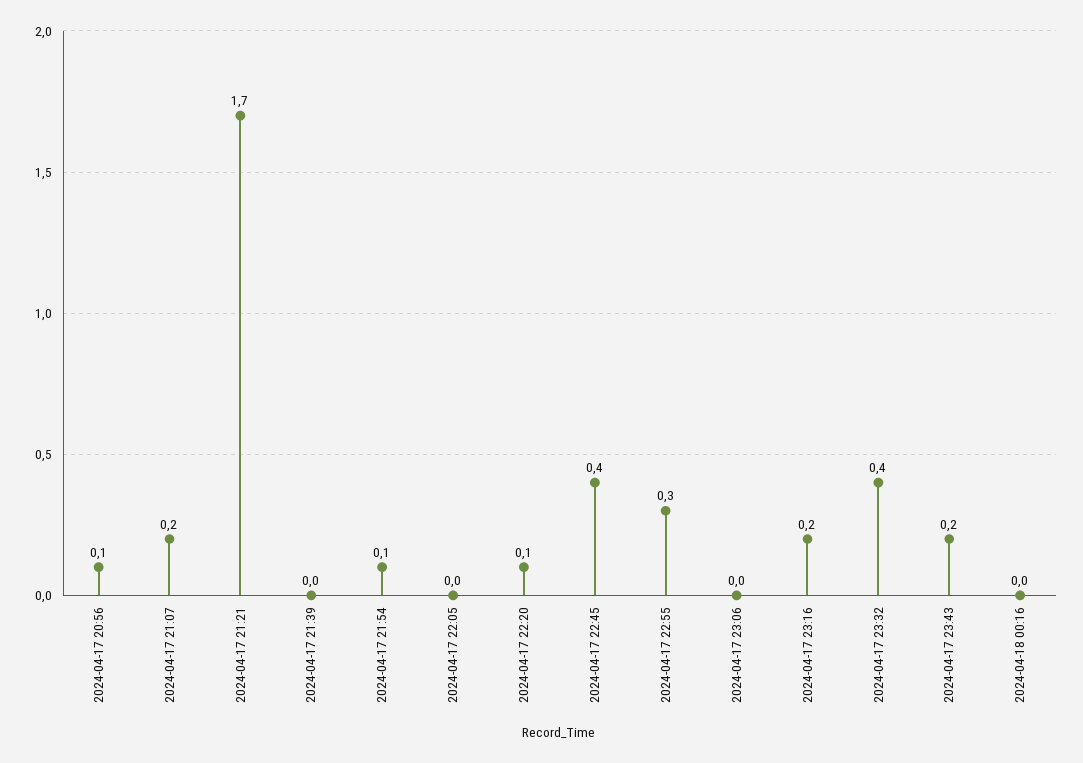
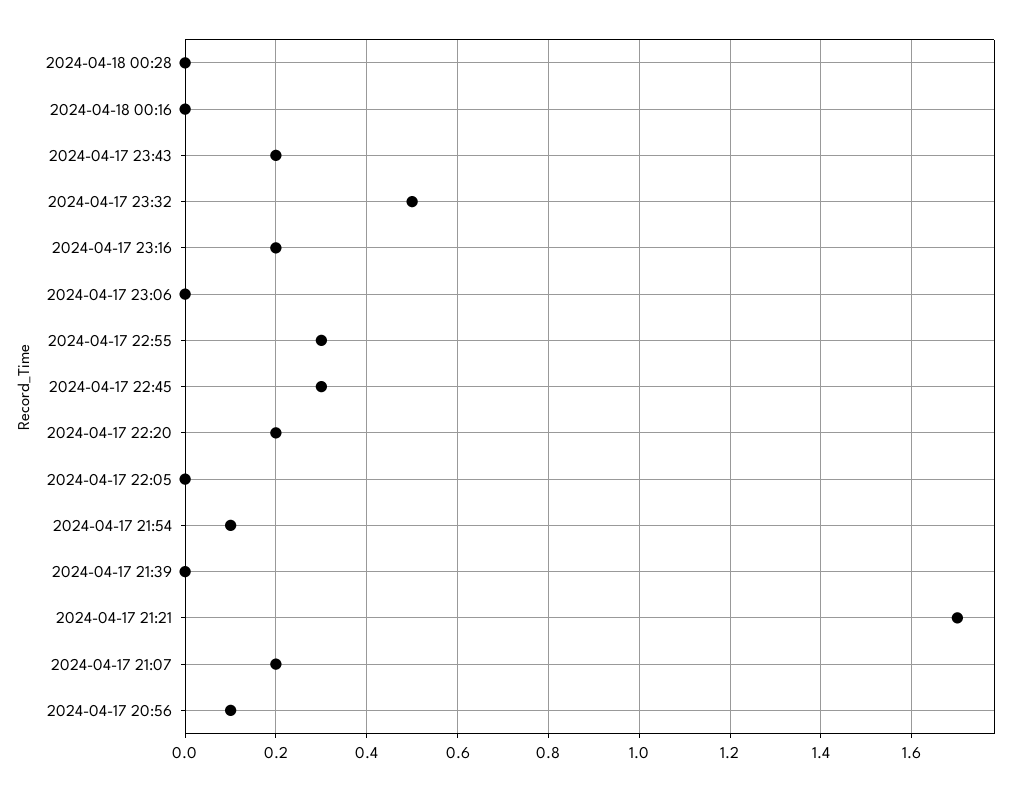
2024-04-17 22:20: 0.1 -> 0.2
2024-04-17 22:45: 0.4 -> 0.3
2024-04-17 23:32: 0.4 -> 0.5
2024-04-18 00:28: none -> 0

